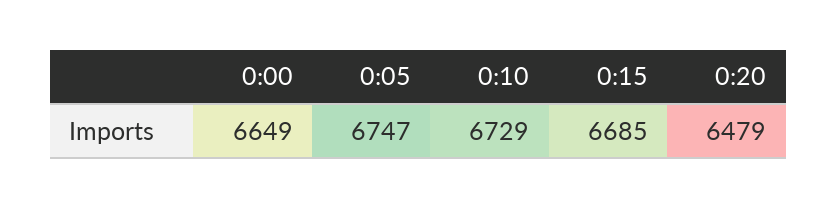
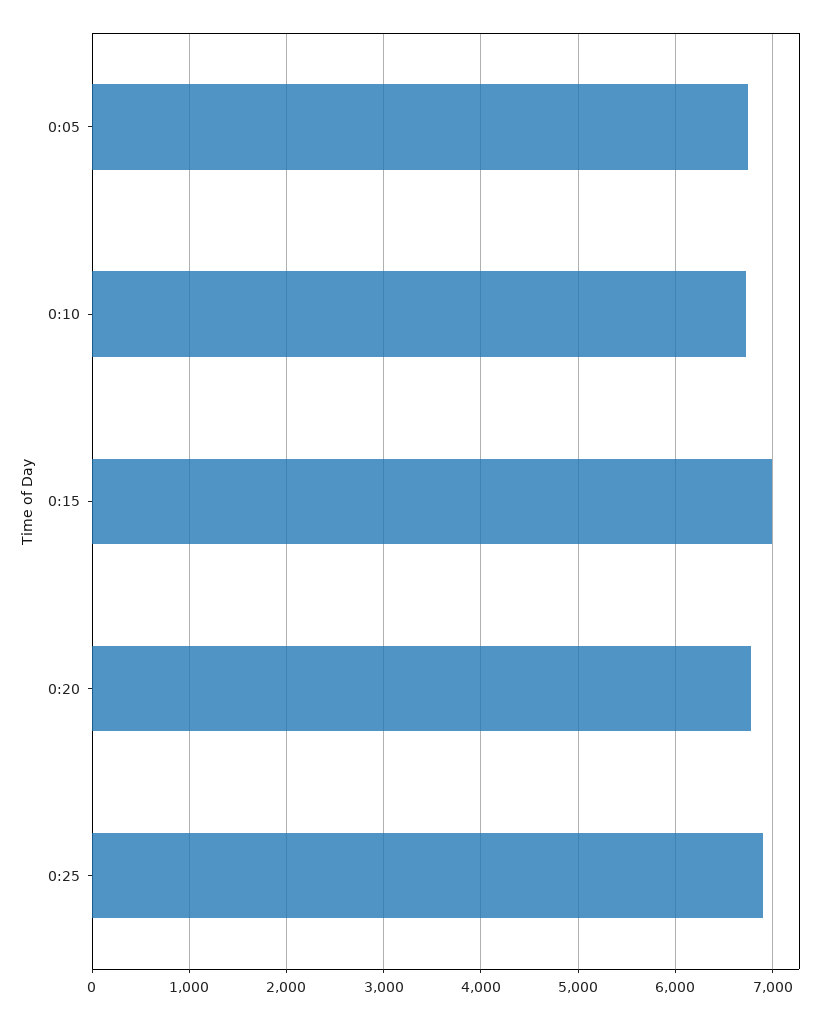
0:00: 6649 -> none
0:15: 6685 -> 7000
0:20: 6479 -> 6800
0:25: none -> 6900

